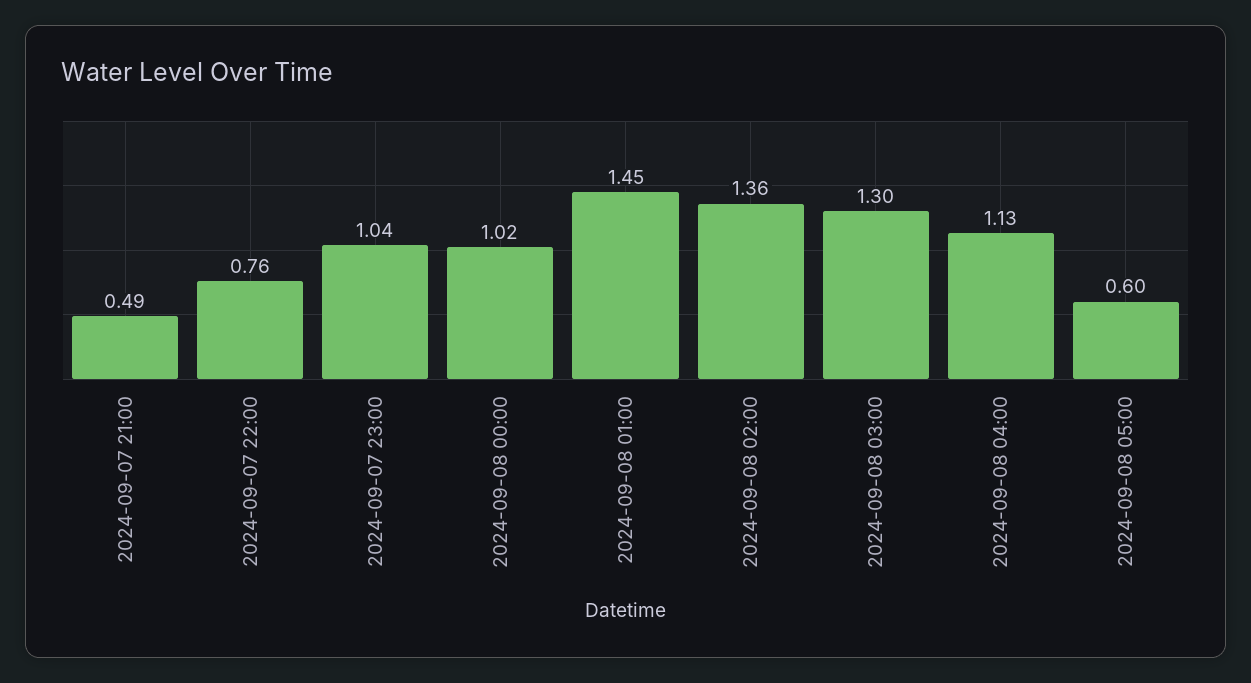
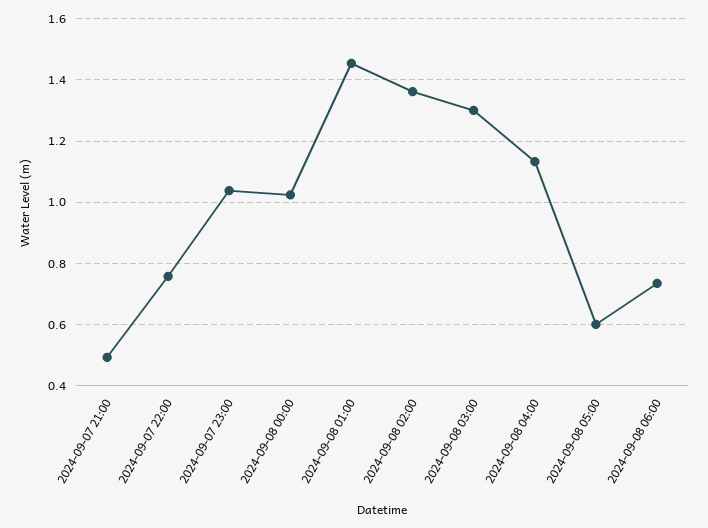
2024-09-08 06:00: none -> 0.74

